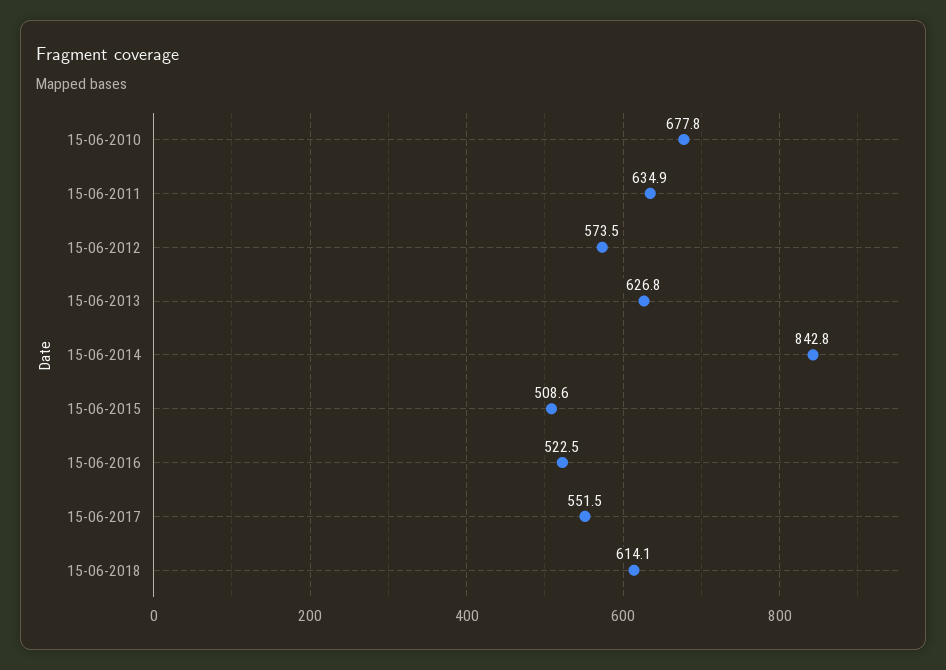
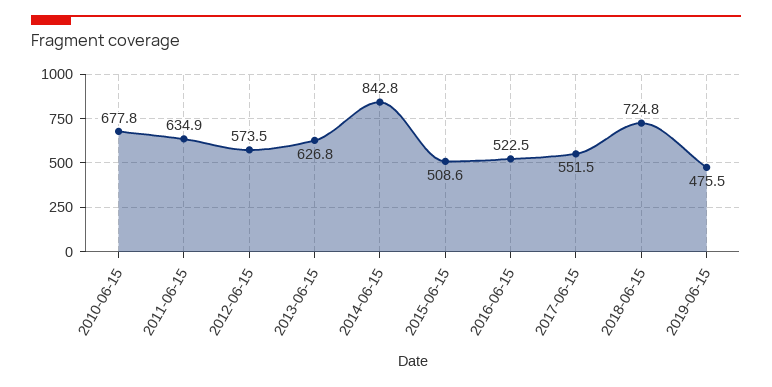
15-06-2018: 614.1 -> 724.8
2019-06-15: none -> 475.5

